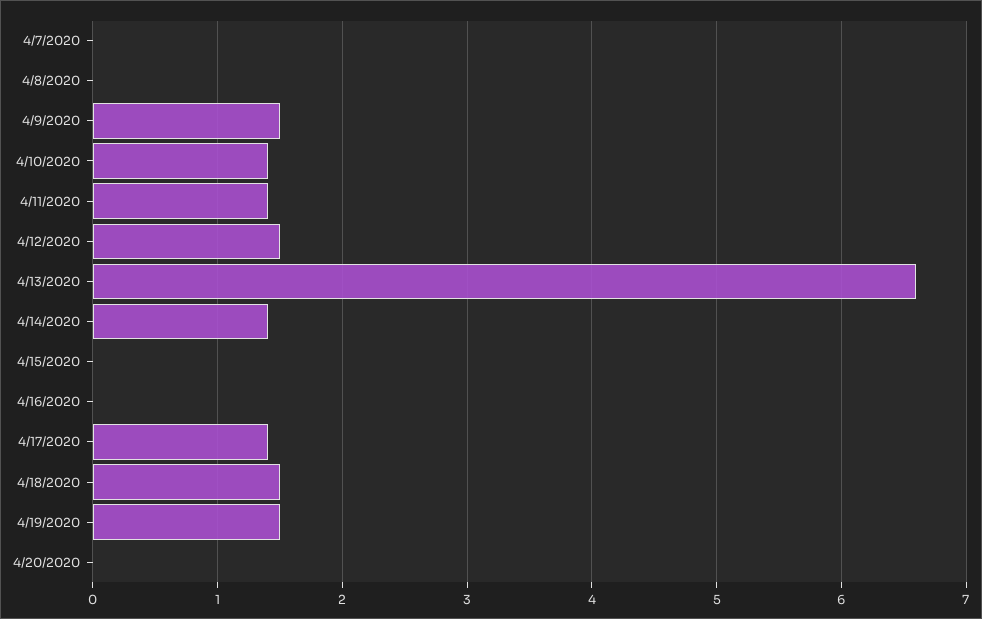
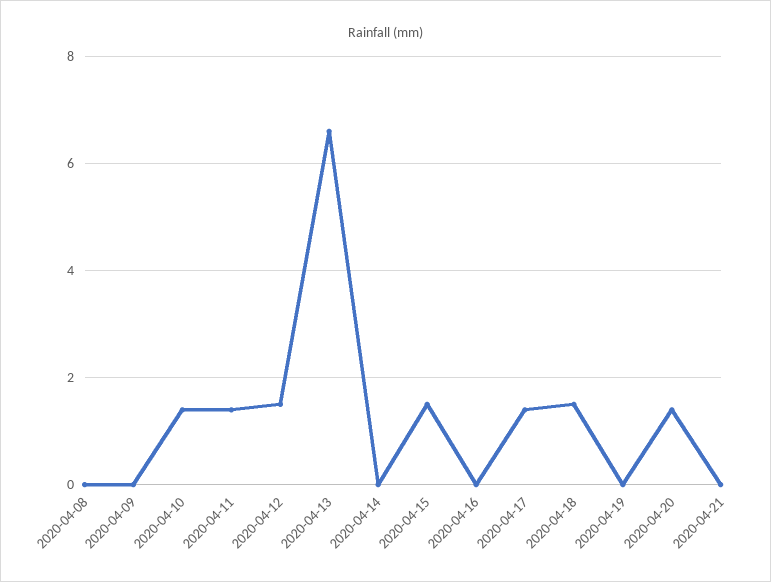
4/7/2020: 0 -> none
4/9/2020: 1.5 -> 0
4/14/2020: 1.4 -> 0
4/15/2020: 0 -> 1.5
4/19/2020: 1.5 -> 0
4/20/2020: 0 -> 1.5
2020-04-21: none -> 0

